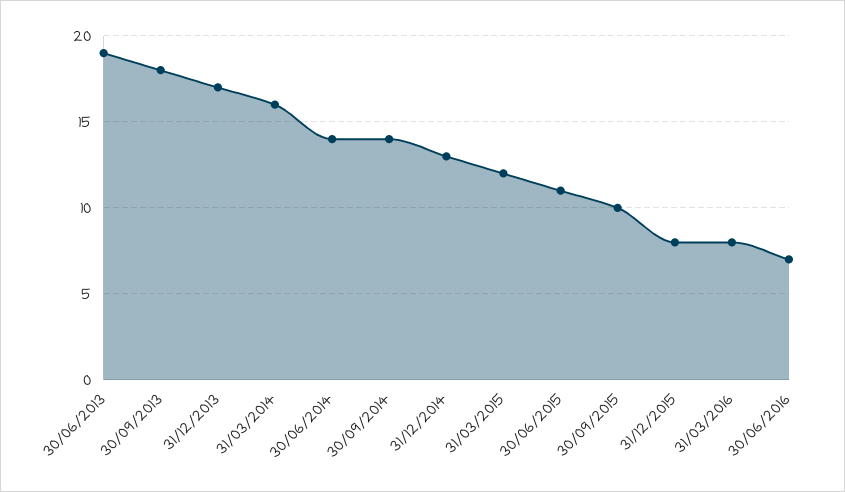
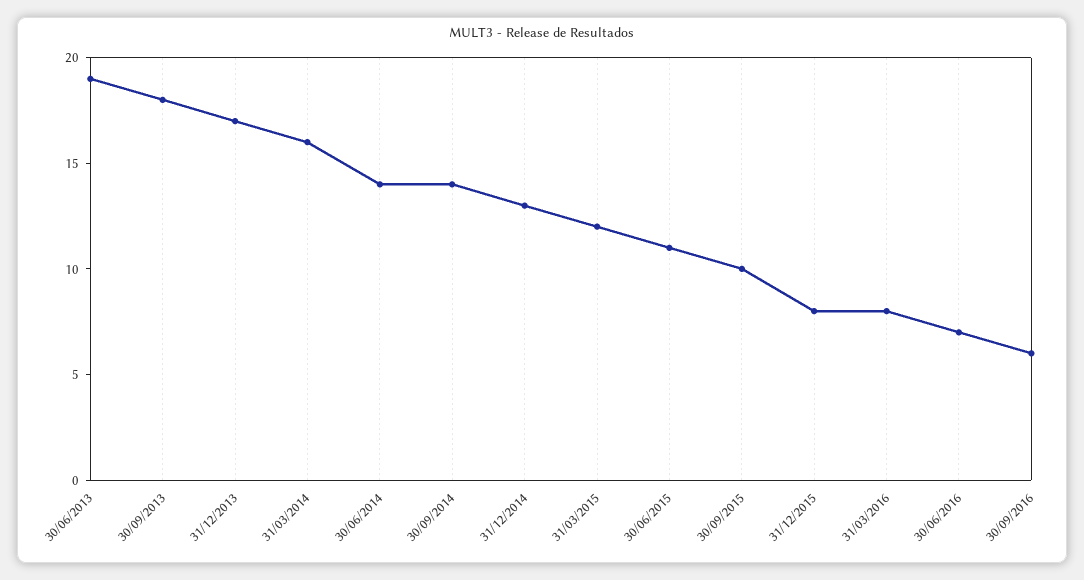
30/09/2016: none -> 6

